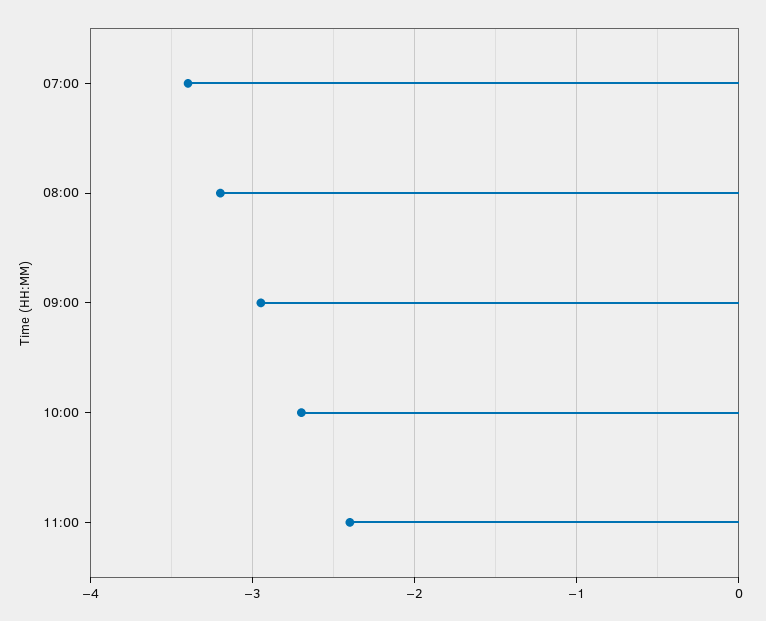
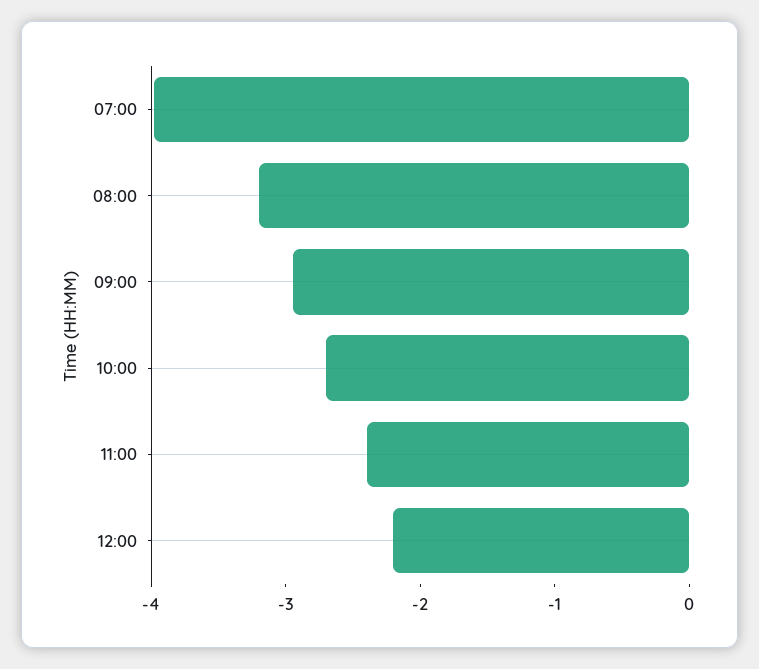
07:00: -3.4 -> -4
12:00: none -> -2.2

